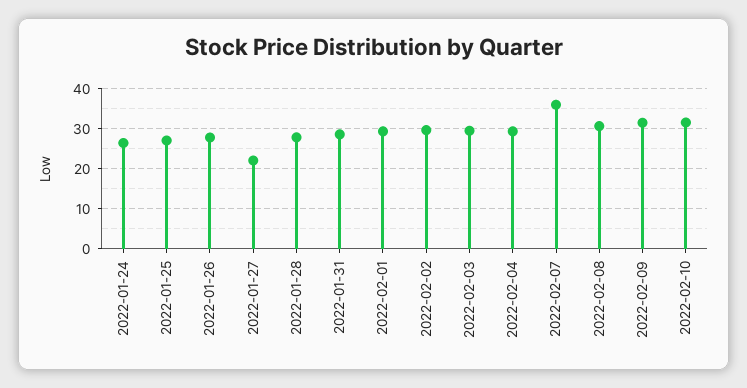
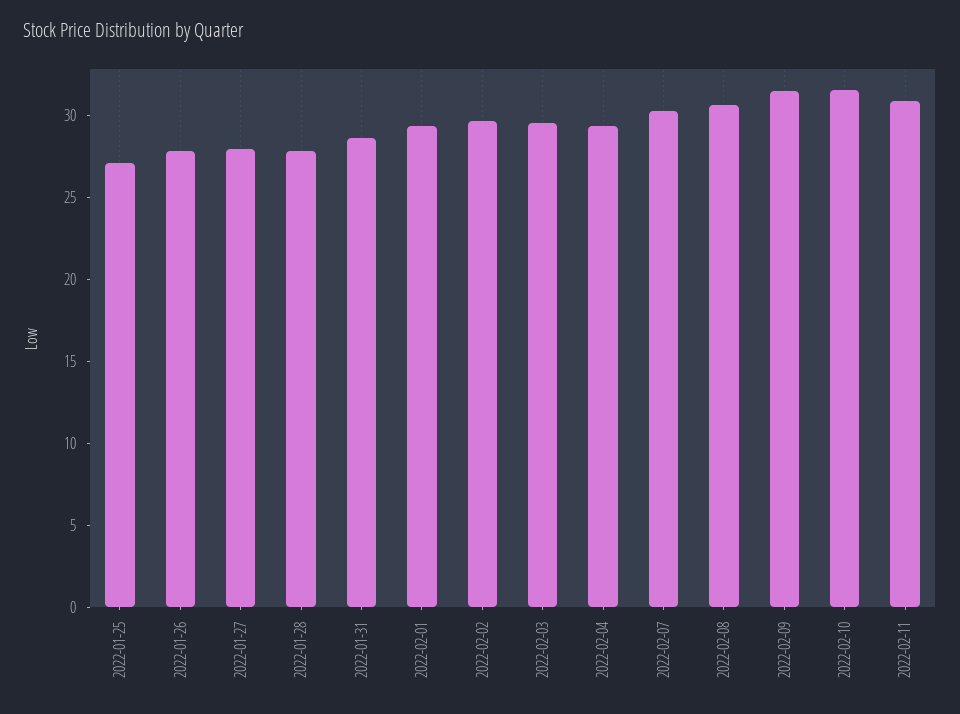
2022-01-24: 26 -> none
2022-01-27: 22 -> 28
2022-02-07: 36 -> 30
2022-02-11: none -> 31

